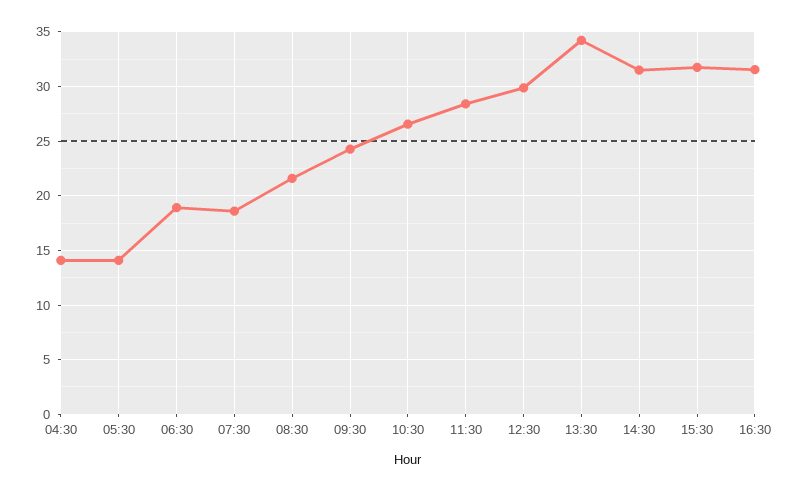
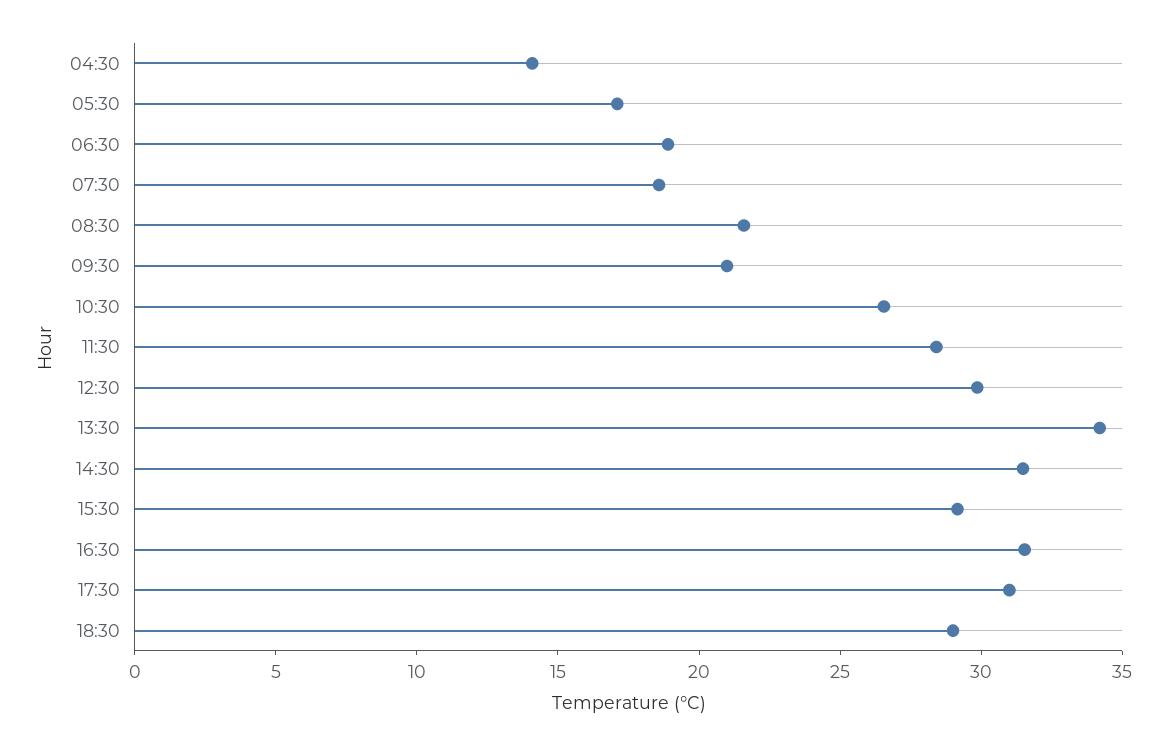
05:30: 14 -> 17
09:30: 24 -> 21
15:30: 32 -> 29
17:30: none -> 31
18:30: none -> 29

